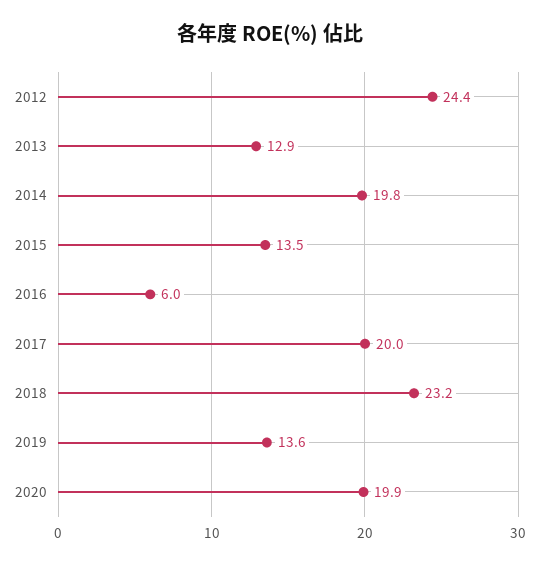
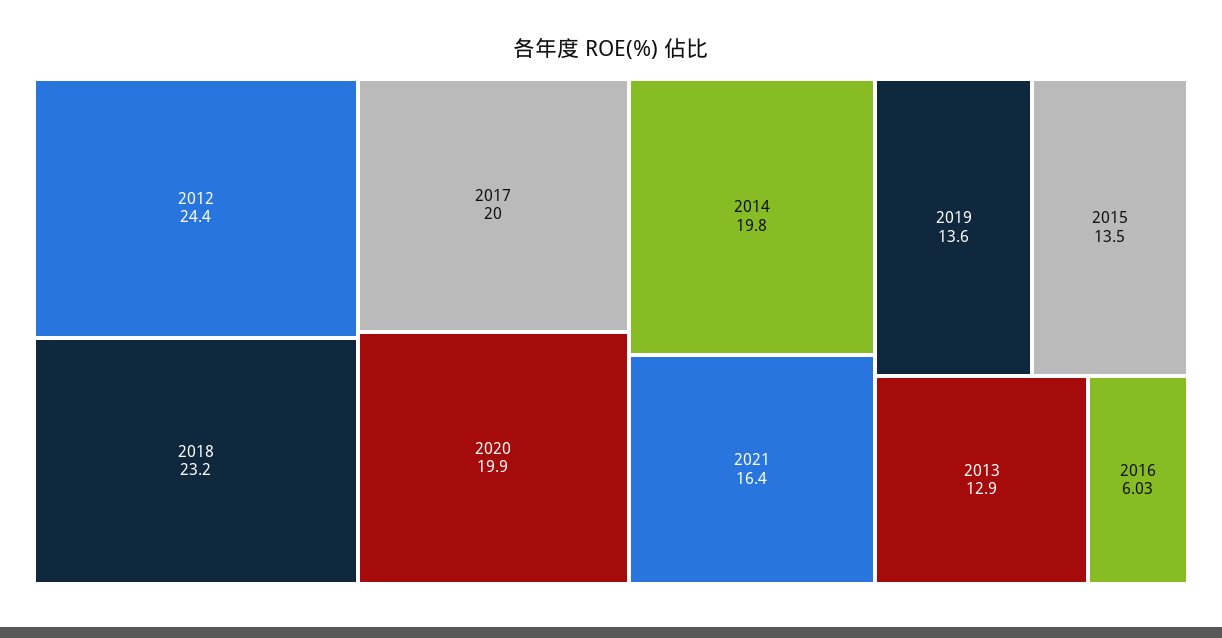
2021: none -> 16.4

